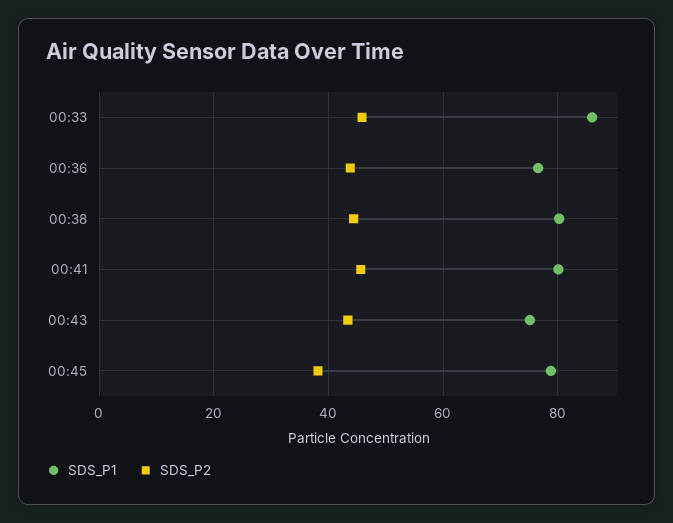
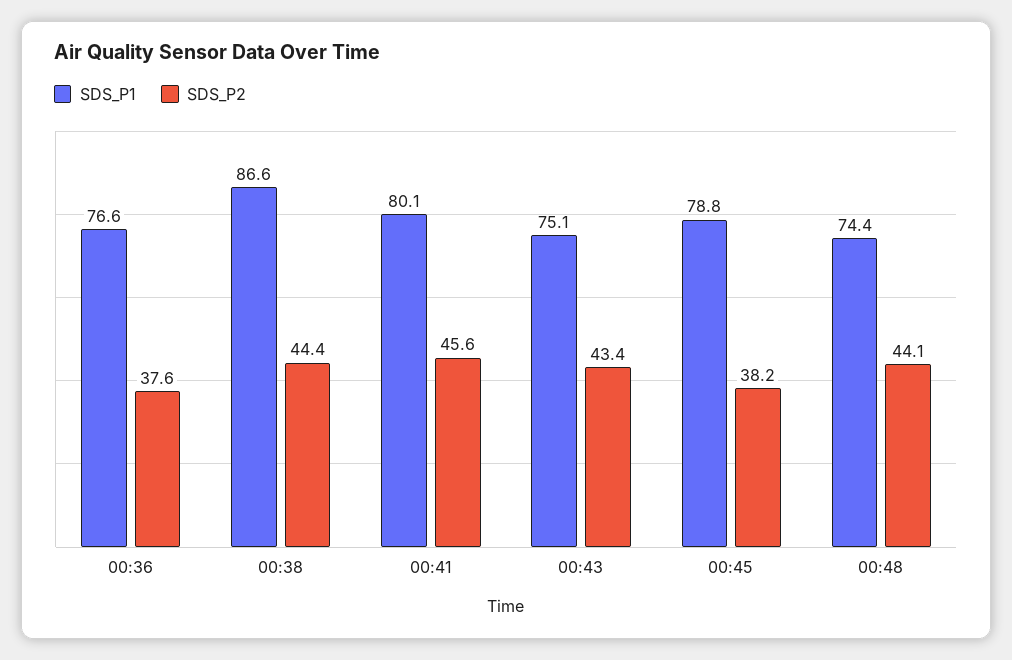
SDS_P1, 00:33: 86 -> none
SDS_P2, 00:33: 46 -> none
SDS_P2, 00:36: 44 -> 37.6
SDS_P1, 00:38: 80 -> 86.6
SDS_P1, 00:48: none -> 74.4
SDS_P2, 00:48: none -> 44.1

